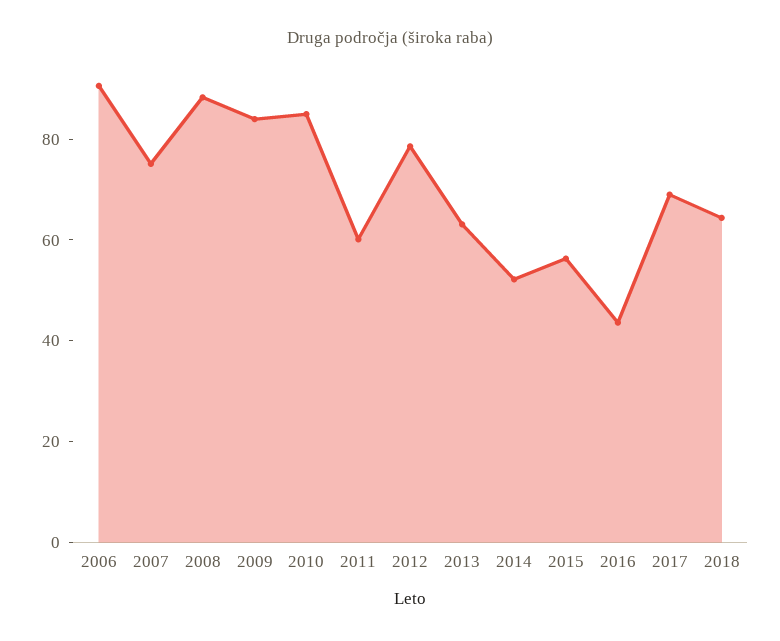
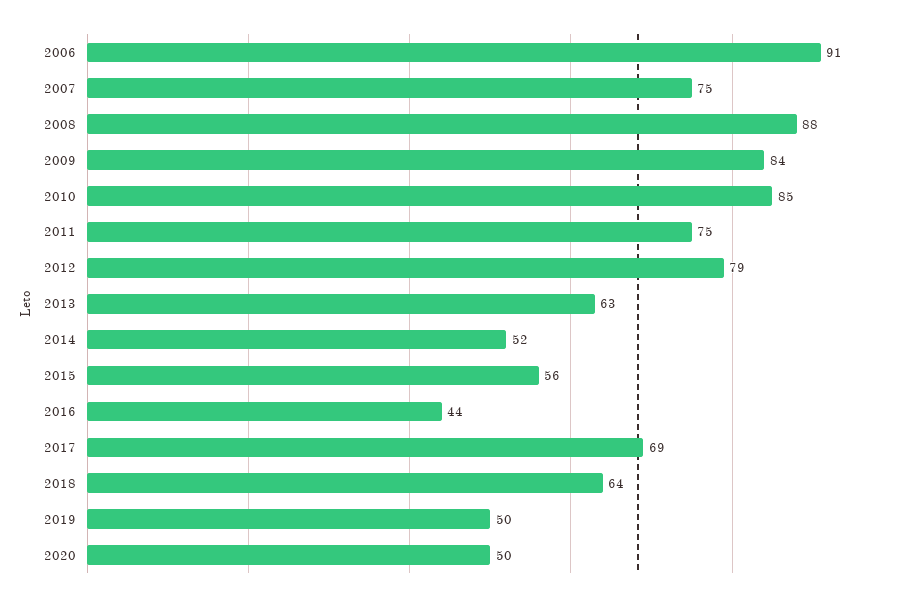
2011: 60 -> 75
2019: none -> 50
2020: none -> 50

